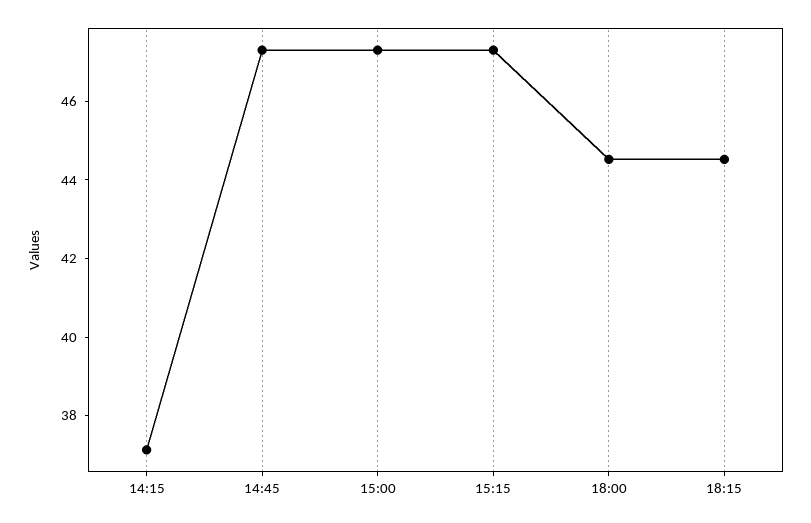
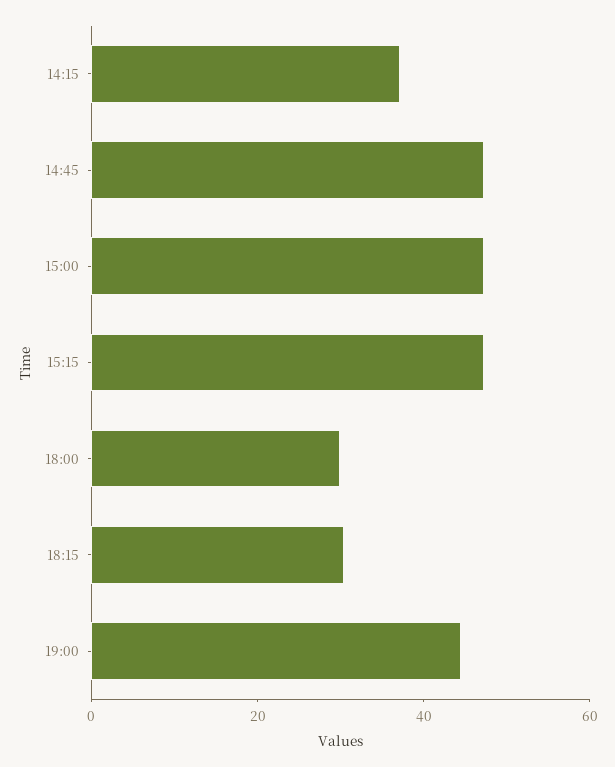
18:00: 44.5 -> 30
18:15: 44.5 -> 30
19:00: none -> 45

